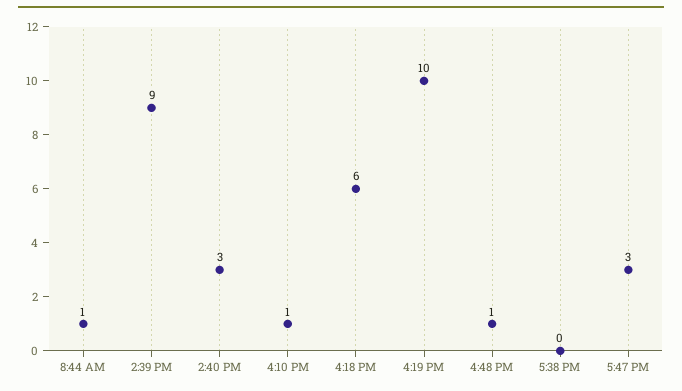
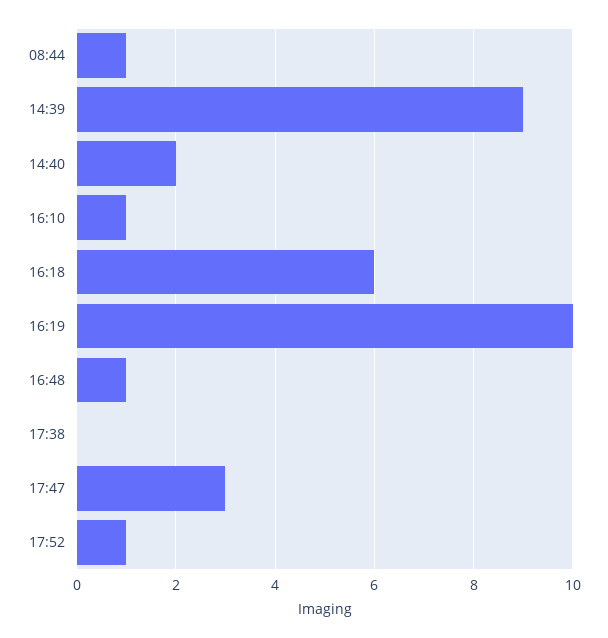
2:40 PM: 3 -> 2
17:52: none -> 1

